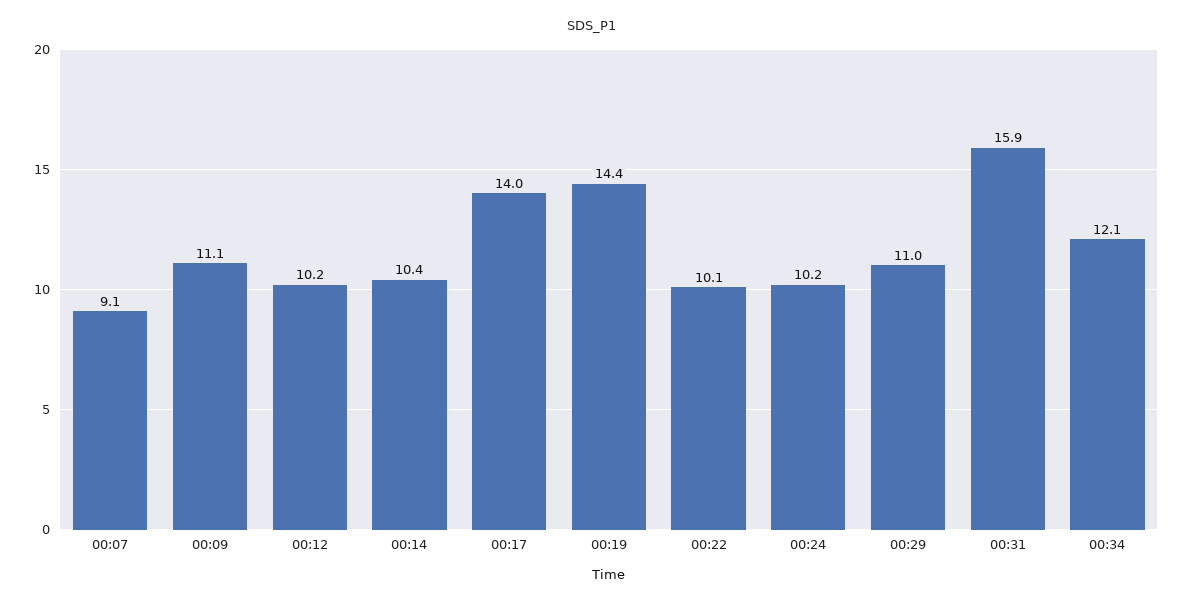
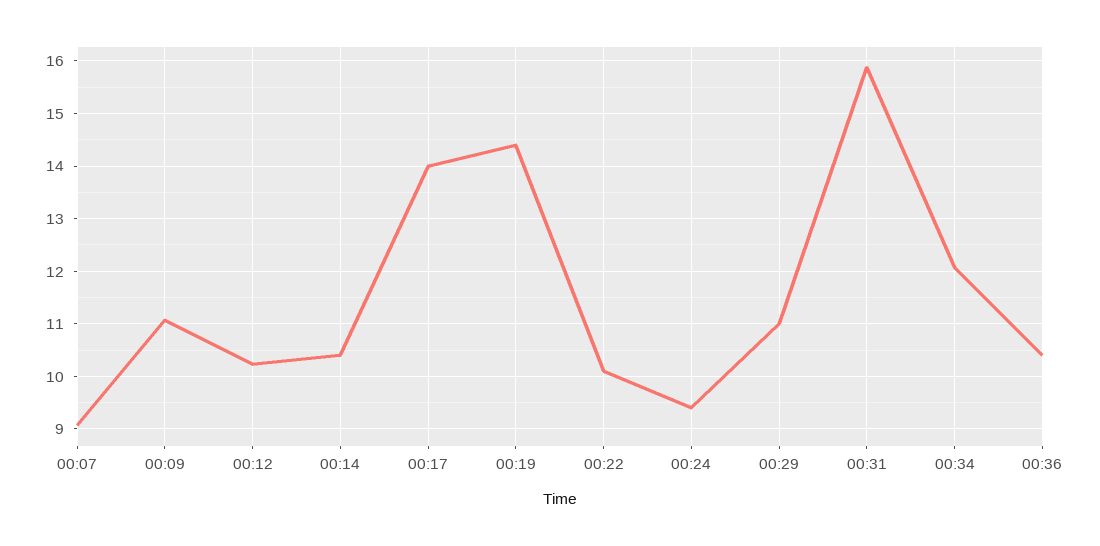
00:24: 10.2 -> 9.4
00:36: none -> 10.4

